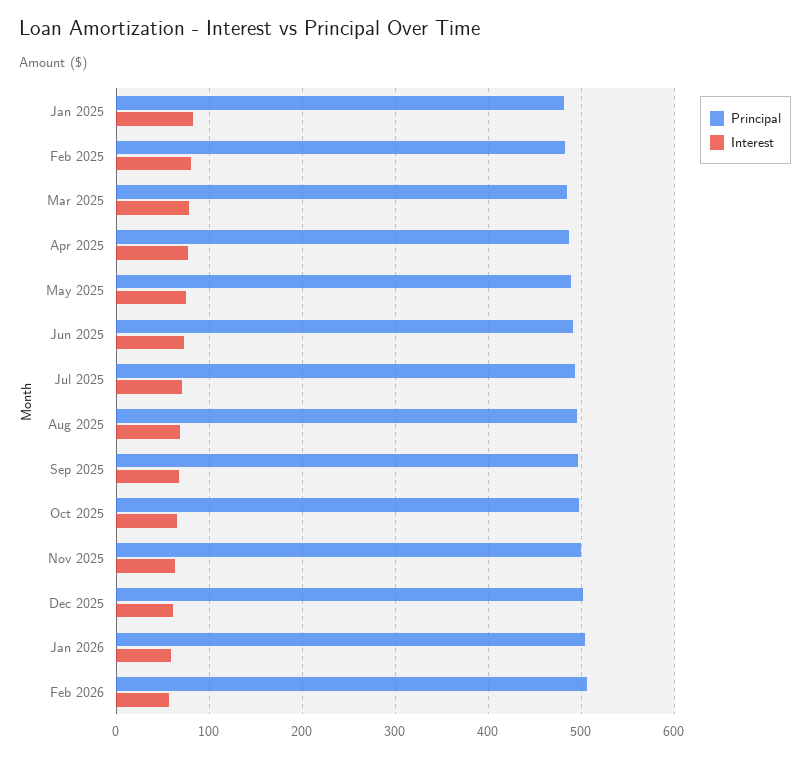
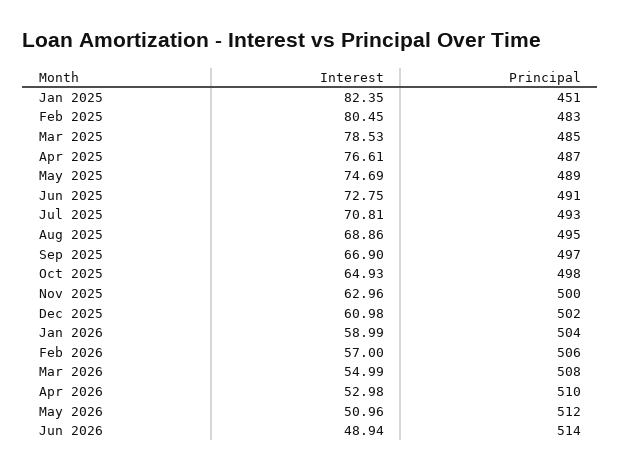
Principal, Jan 2025: 480 -> 451
Interest, Mar 2026: none -> 54.99
Principal, Mar 2026: none -> 508
Interest, Apr 2026: none -> 52.98
Principal, Apr 2026: none -> 510
Interest, May 2026: none -> 50.96
Principal, May 2026: none -> 512
Interest, Jun 2026: none -> 48.94
Principal, Jun 2026: none -> 514

